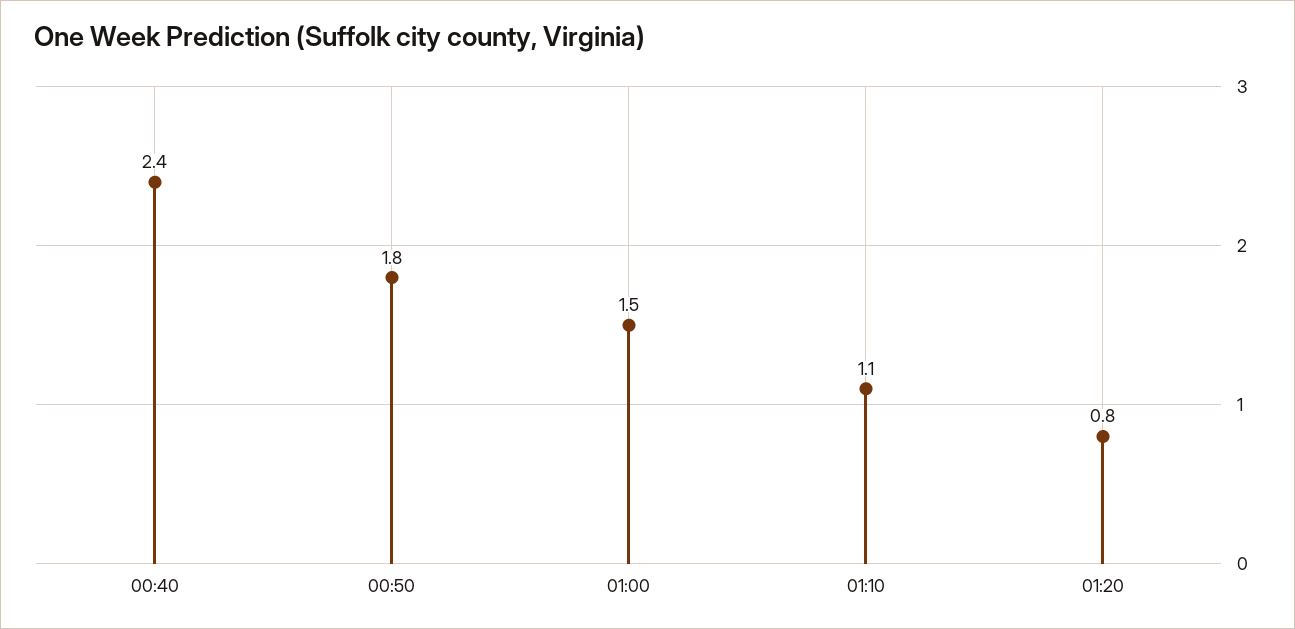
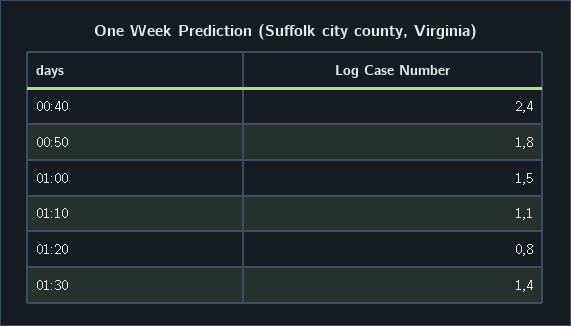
01:30: none -> 1.4

